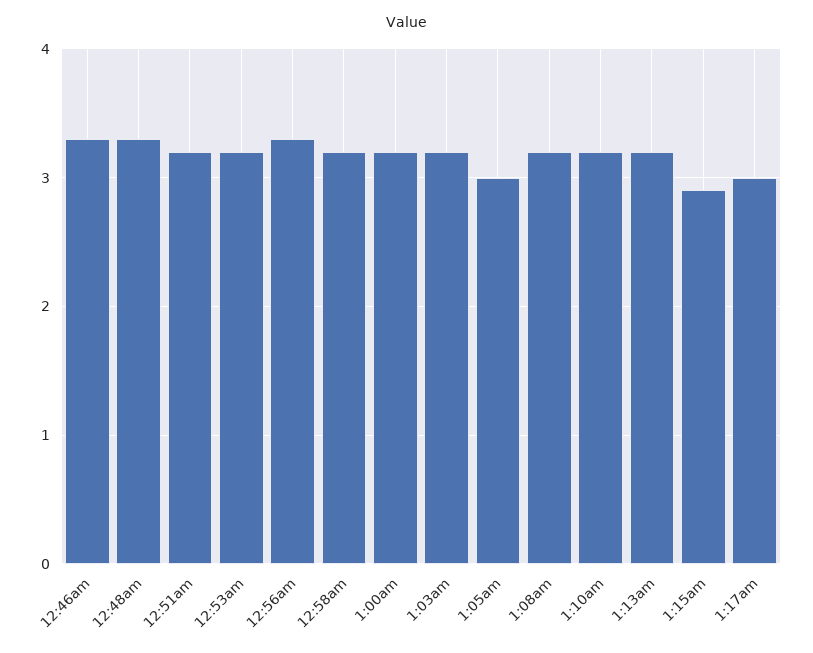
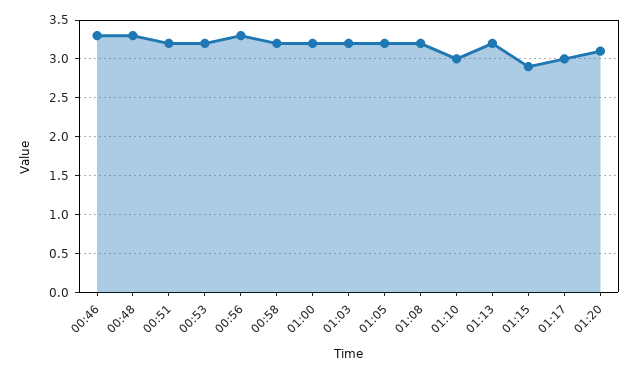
1:05am: 3 -> 3.2
1:10am: 3.2 -> 3
01:20: none -> 3.1

